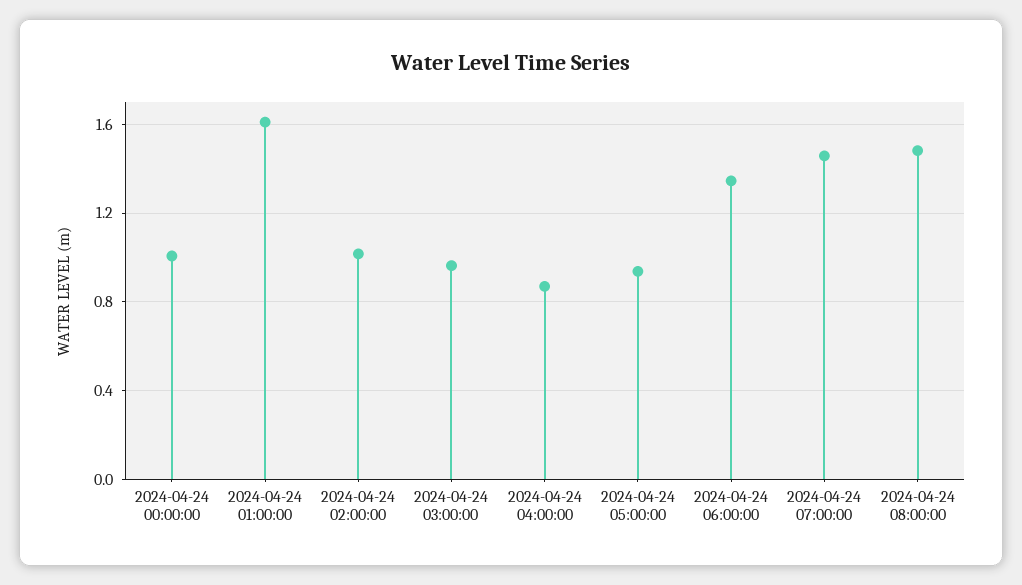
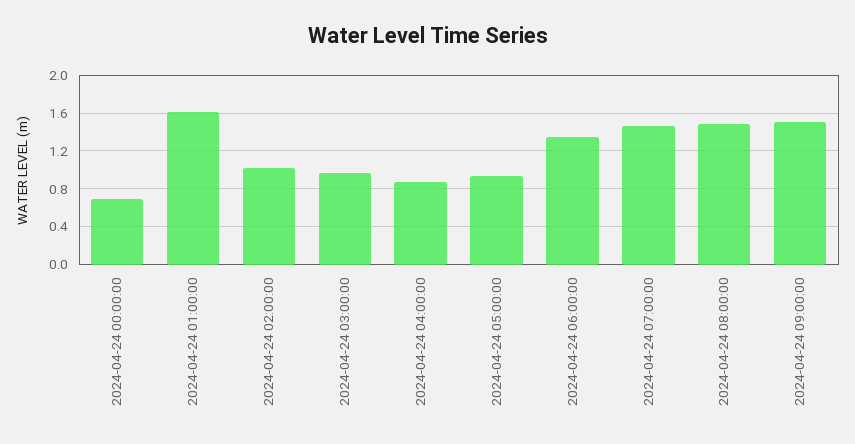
2024-04-24 00:00:00: 1 -> 0.7
2024-04-24 09:00:00: none -> 1.5

